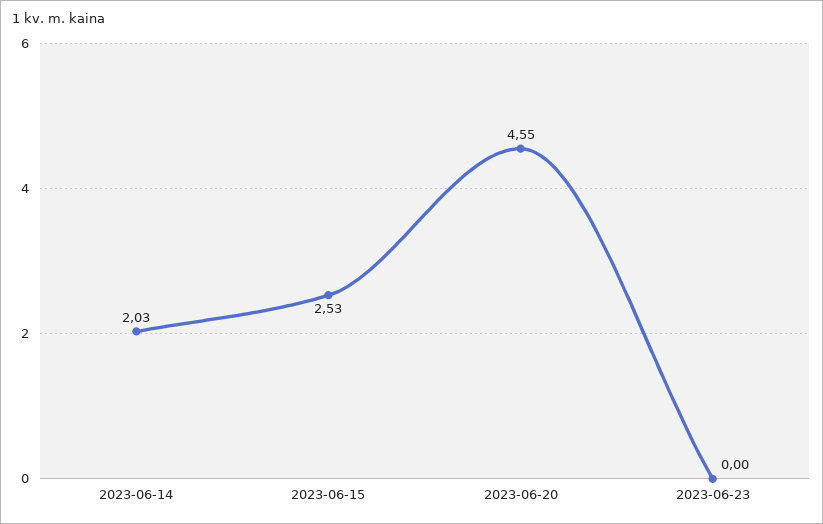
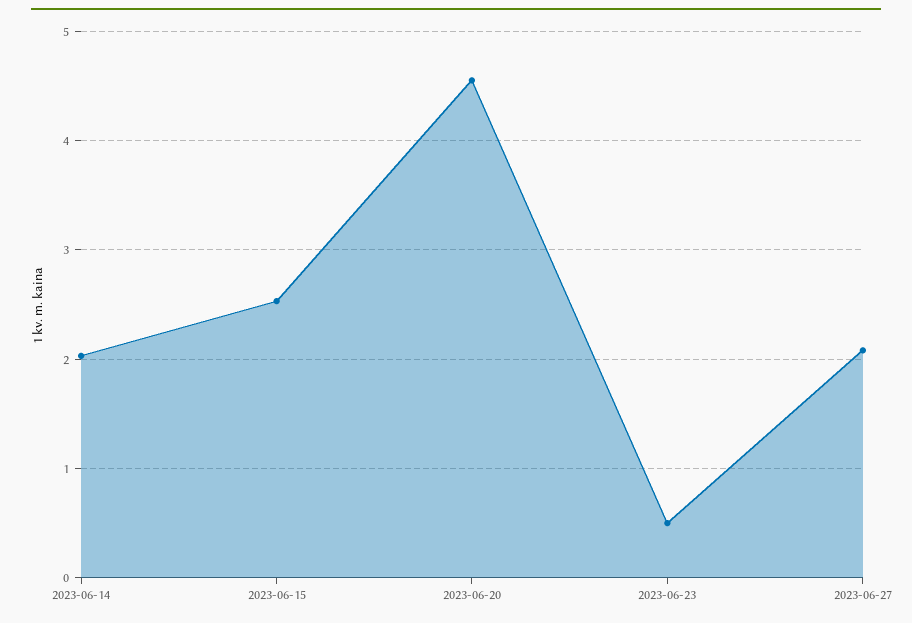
2023-06-23: 0 -> 0.5
2023-06-27: none -> 2.1

